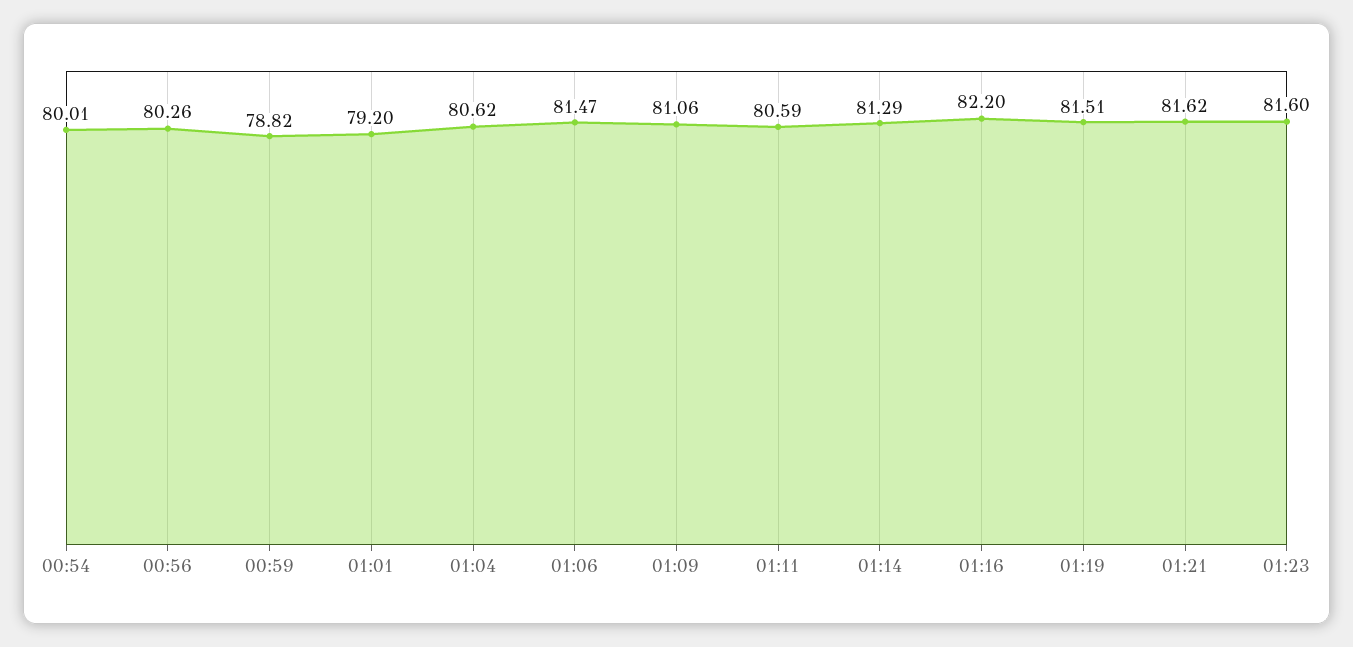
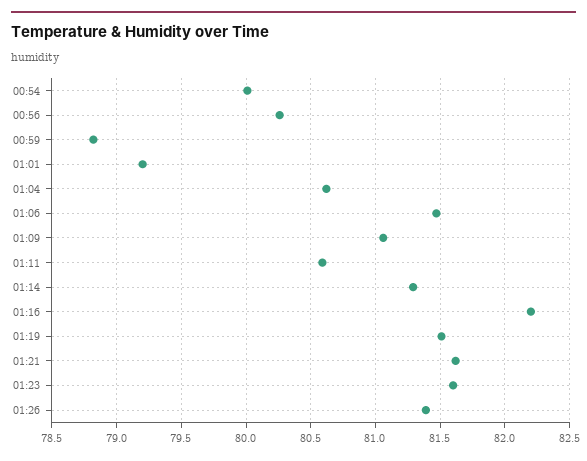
01:26: none -> 81.4

